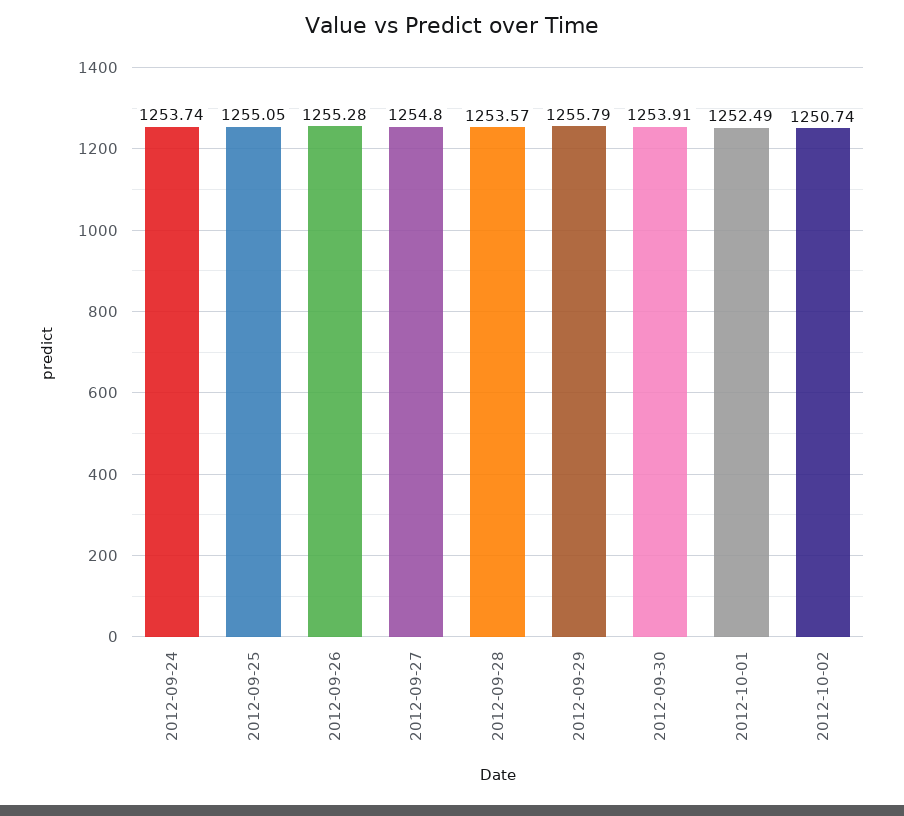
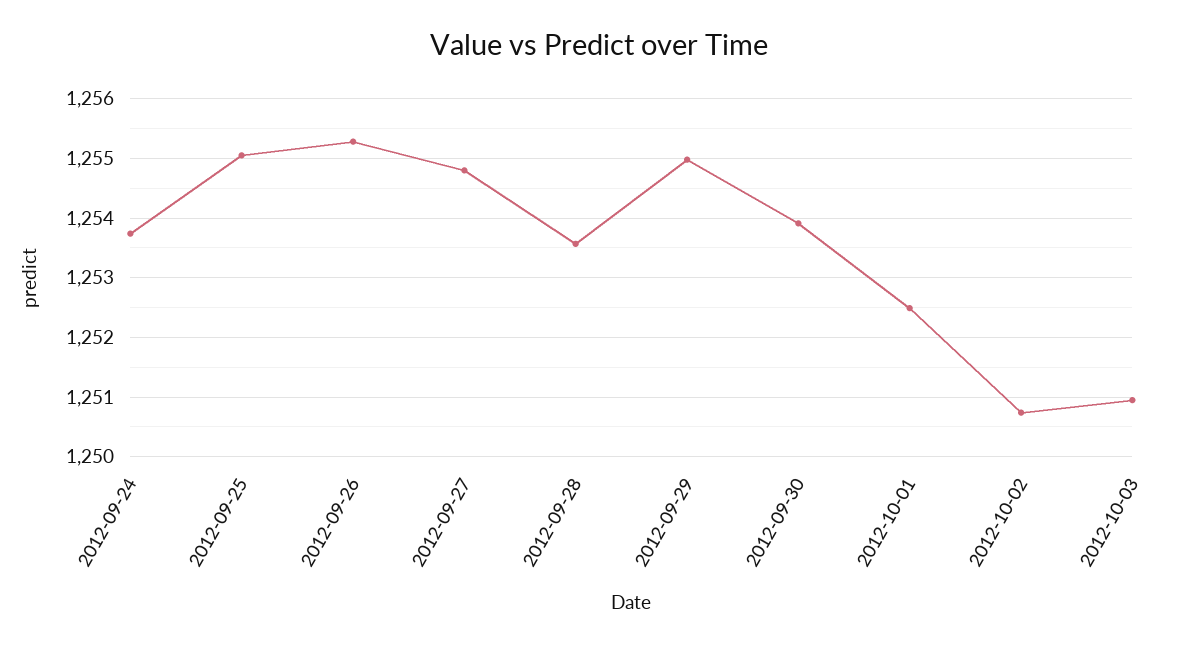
2012-09-29: 1255.79 -> 1255
2012-10-03: none -> 1251

